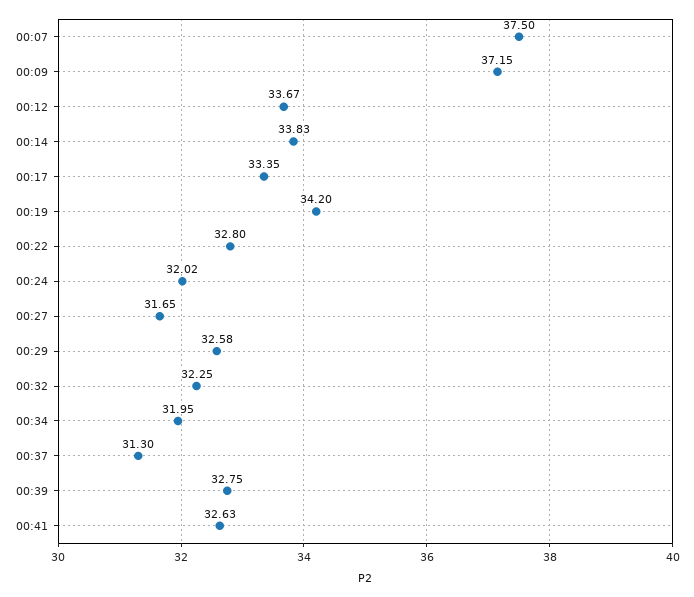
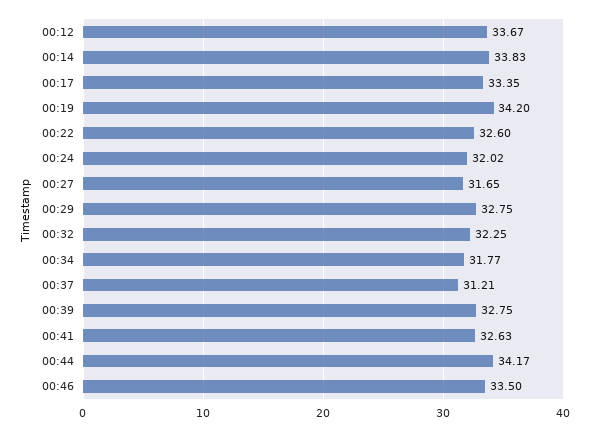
00:07: 37.5 -> none
00:09: 37.15 -> none
00:22: 32.8 -> 32.6
00:29: 32.58 -> 32.75
00:34: 31.95 -> 31.77
00:37: 31.3 -> 31.21
00:44: none -> 34.17
00:46: none -> 33.5

